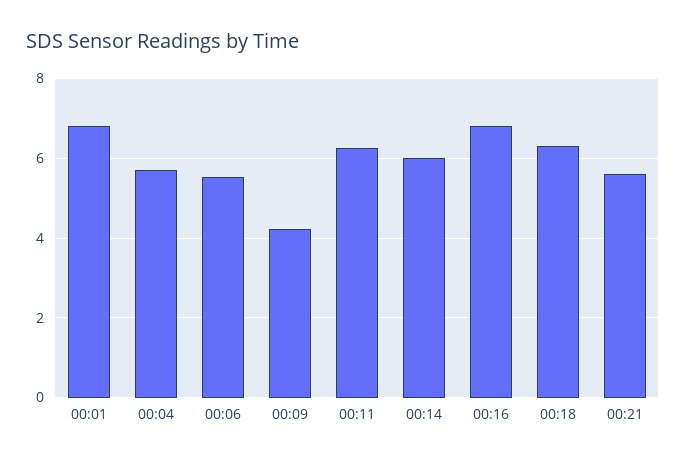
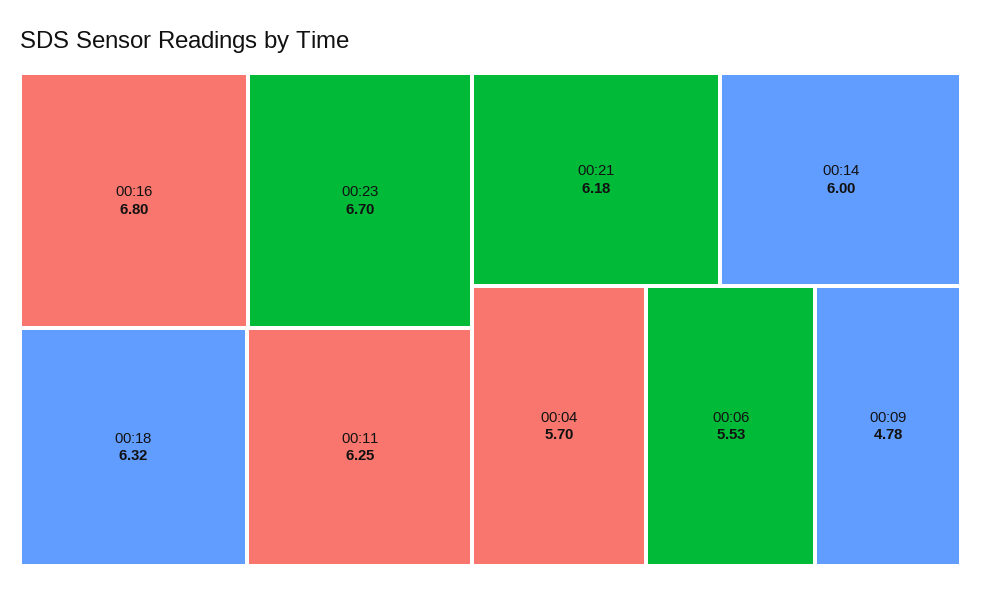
00:01: 6.8 -> none
00:09: 4.2 -> 4.78
00:21: 5.6 -> 6.18
00:23: none -> 6.7

